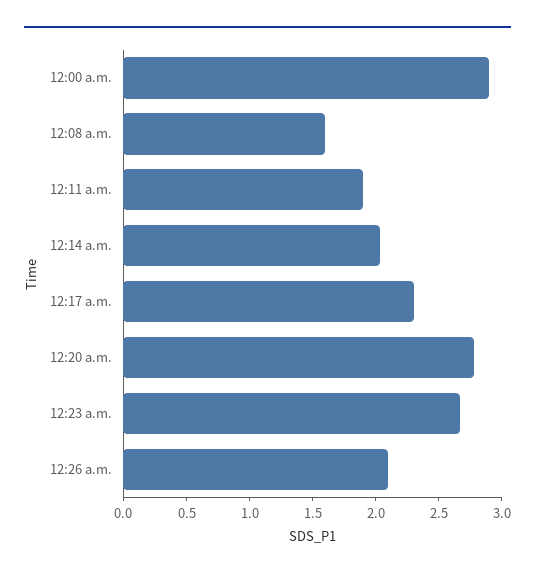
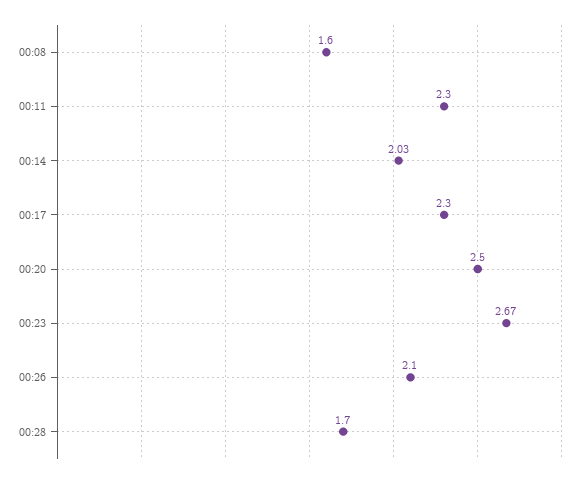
12:00 a.m.: 2.9 -> none
12:11 a.m.: 1.9 -> 2.3
12:20 a.m.: 2.8 -> 2.5
00:28: none -> 1.7

